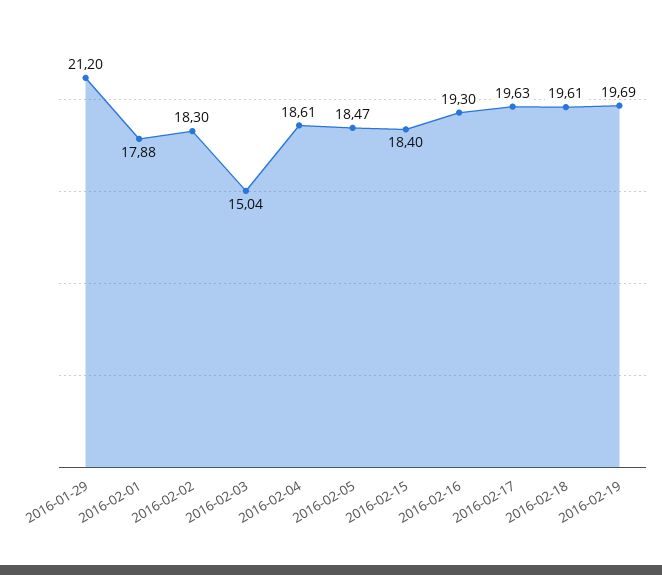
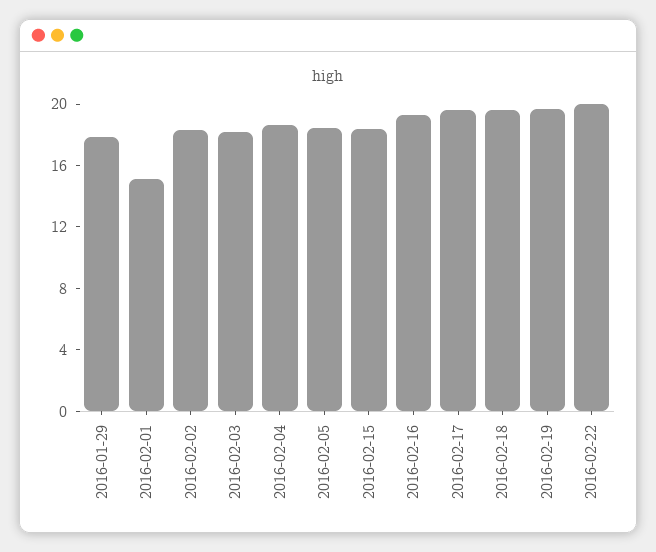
2016-01-29: 21.2 -> 18
2016-02-01: 17.88 -> 15
2016-02-03: 15.04 -> 18
2016-02-22: none -> 20

